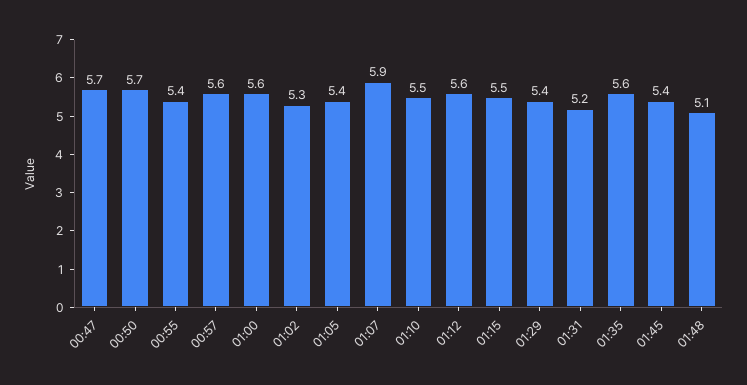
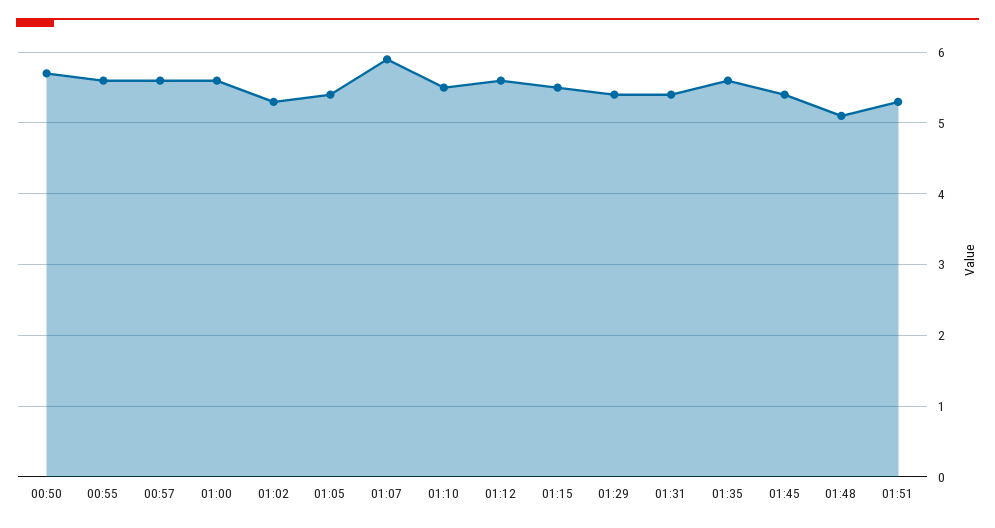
00:47: 5.7 -> none
00:55: 5.4 -> 5.6
01:31: 5.2 -> 5.4
01:51: none -> 5.3

